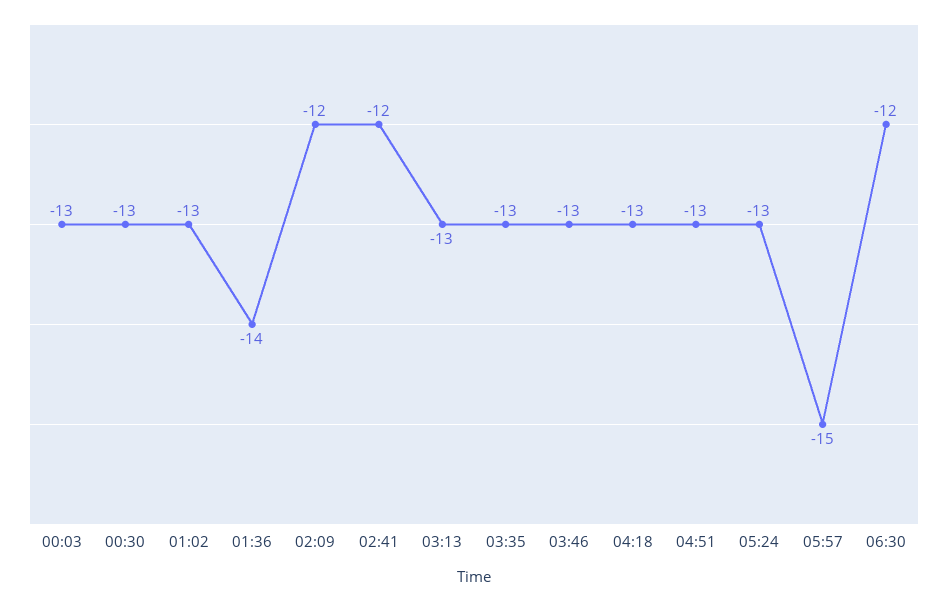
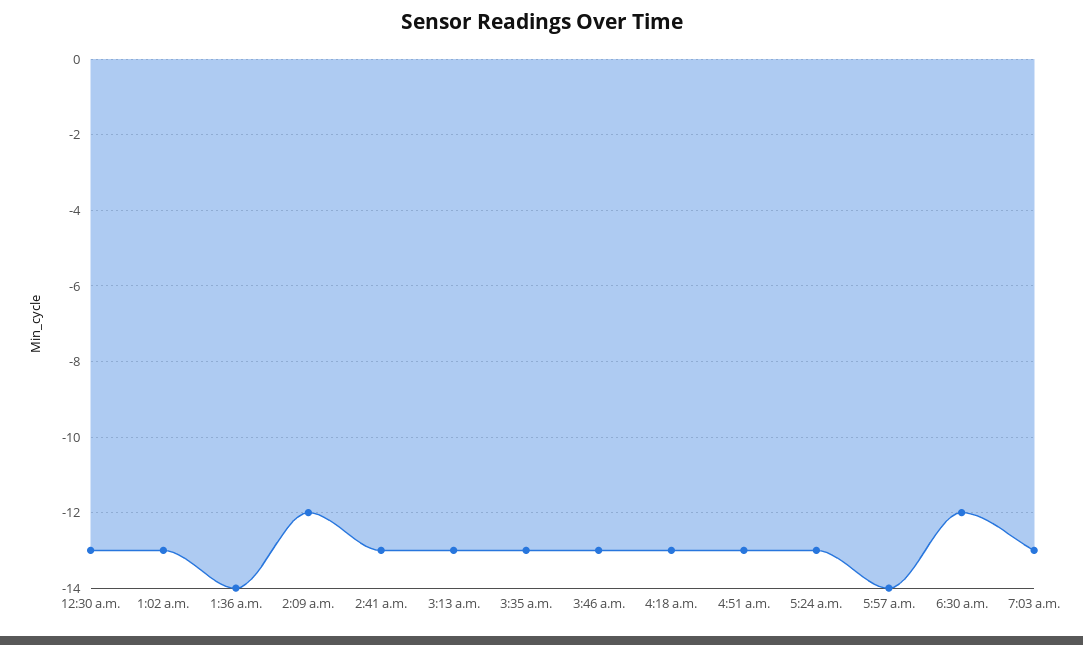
00:03: -13 -> none
02:41: -12 -> -13
05:57: -15 -> -14
7:03 a.m.: none -> -13

